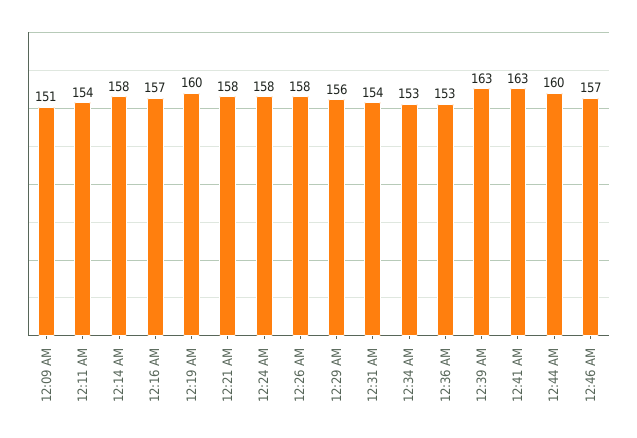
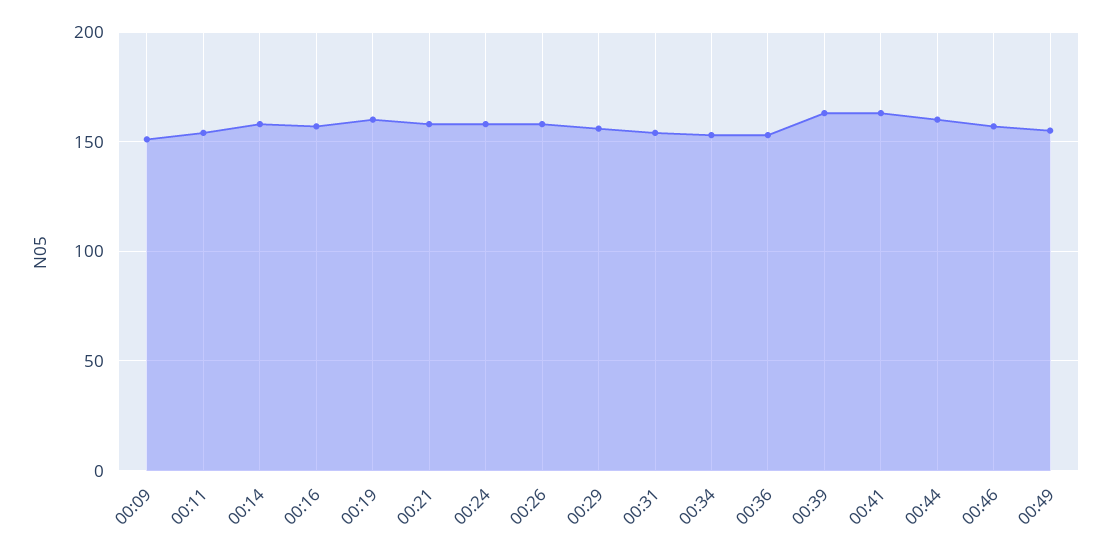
00:49: none -> 155

